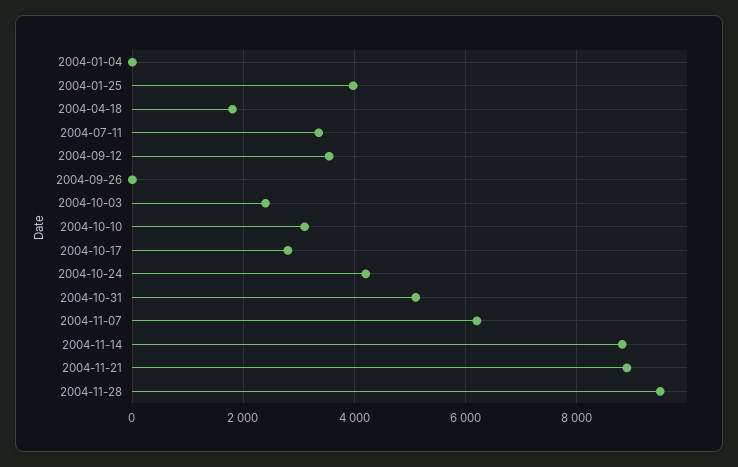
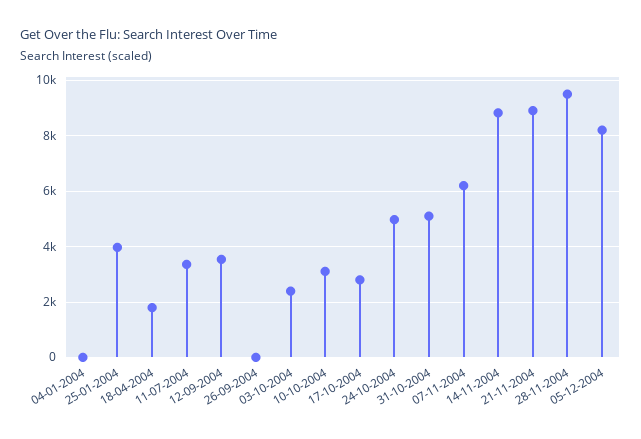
2004-10-24: 4200 -> 5000
05-12-2004: none -> 8250

